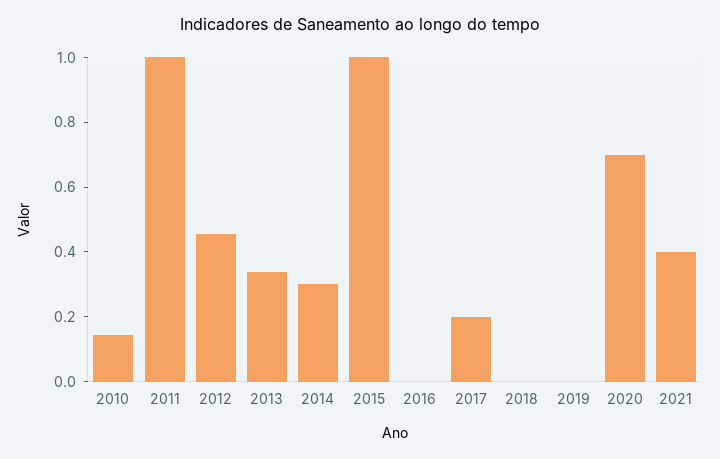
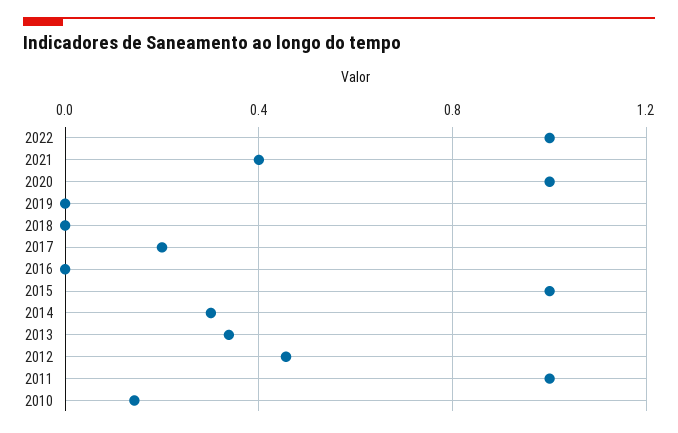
2020: 0.7 -> 1
2022: none -> 1

